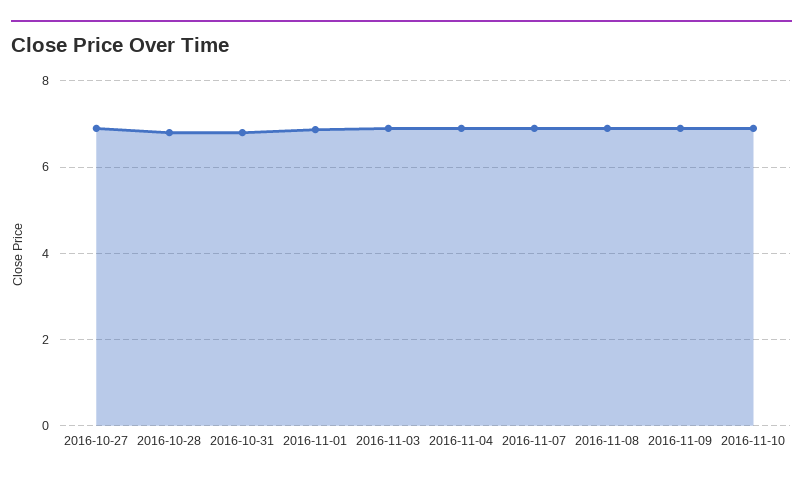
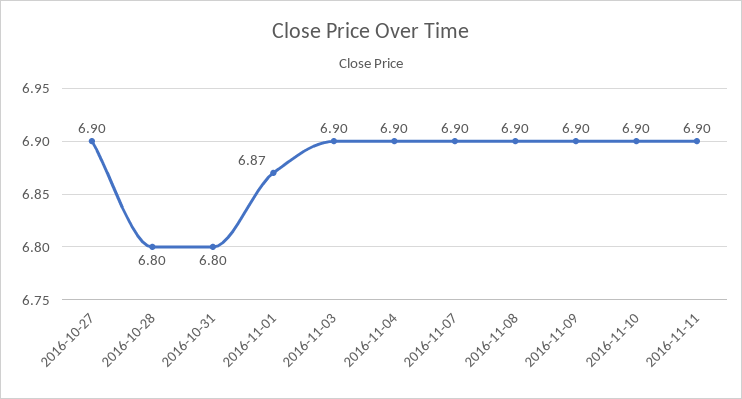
2016-11-11: none -> 6.9

